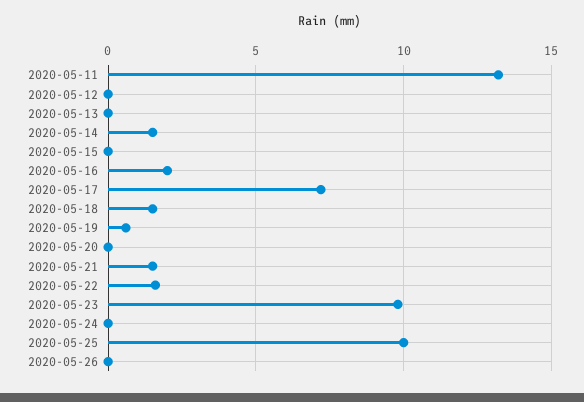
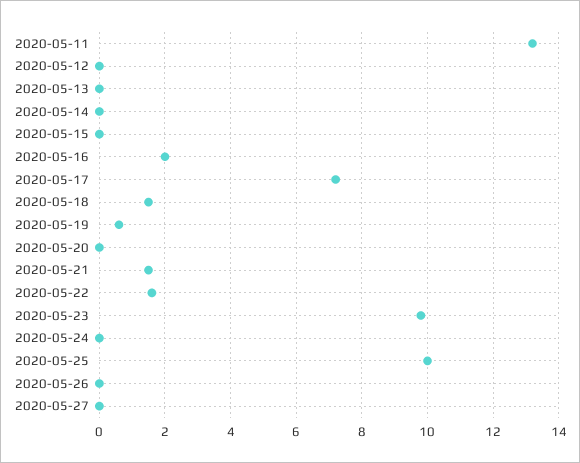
2020-05-14: 1.5 -> 0
2020-05-27: none -> 0

